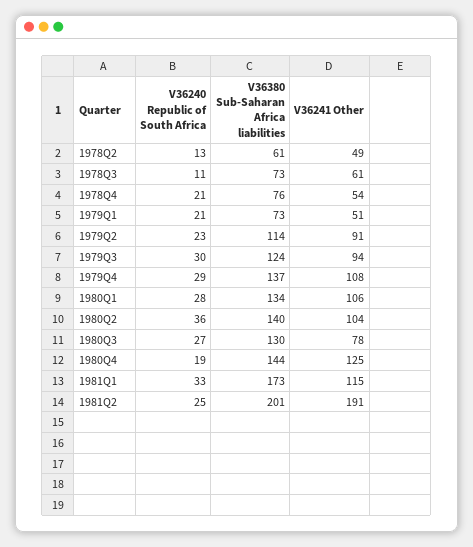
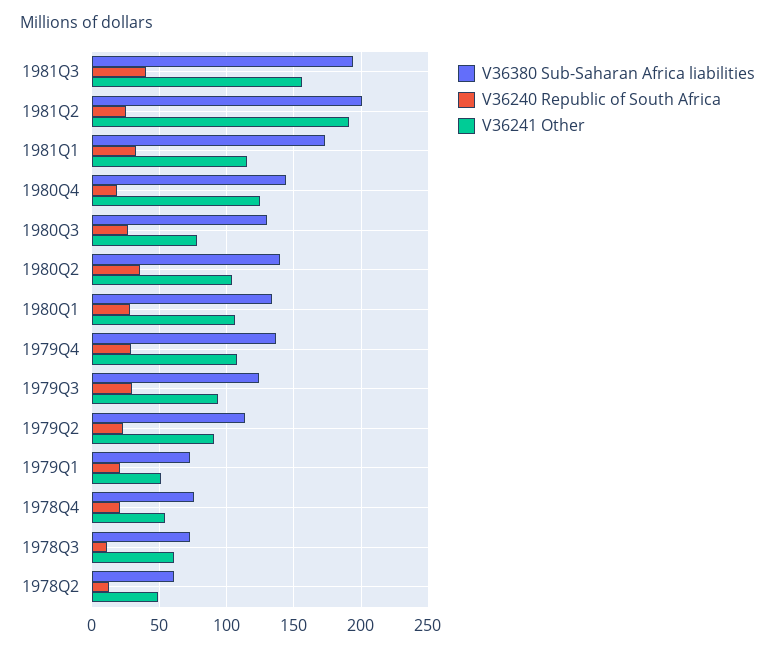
V36380 Sub-Saharan Africa liabilities, 1981Q3: none -> 195
V36240 Republic of South Africa, 1981Q3: none -> 40
V36241 Other, 1981Q3: none -> 155

